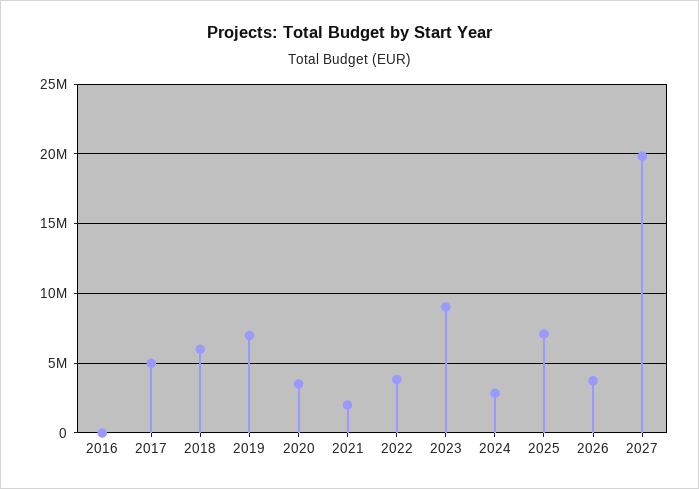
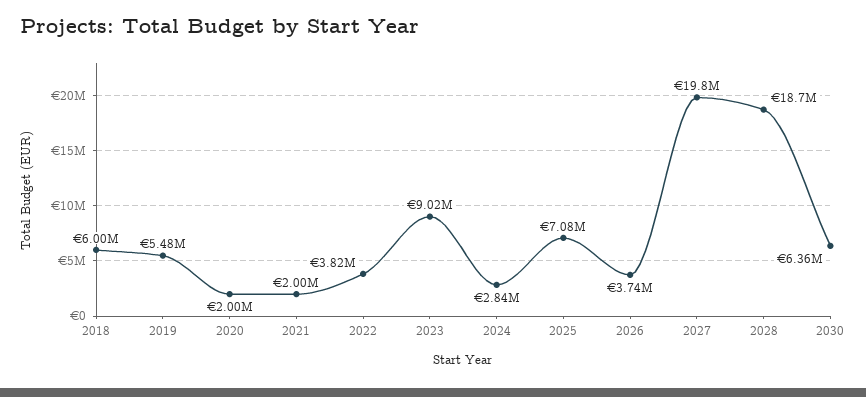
2016: 0 -> none
2017: 5000000 -> none
2019: 7000000 -> 5480000
2020: 3500000 -> 2000000
2028: none -> 18700000
2030: none -> 6360000

